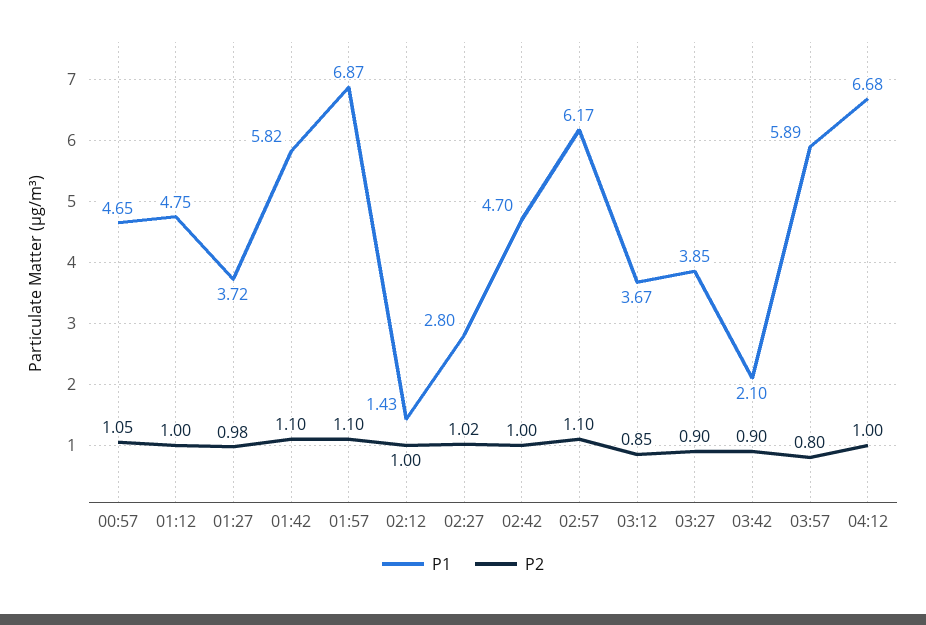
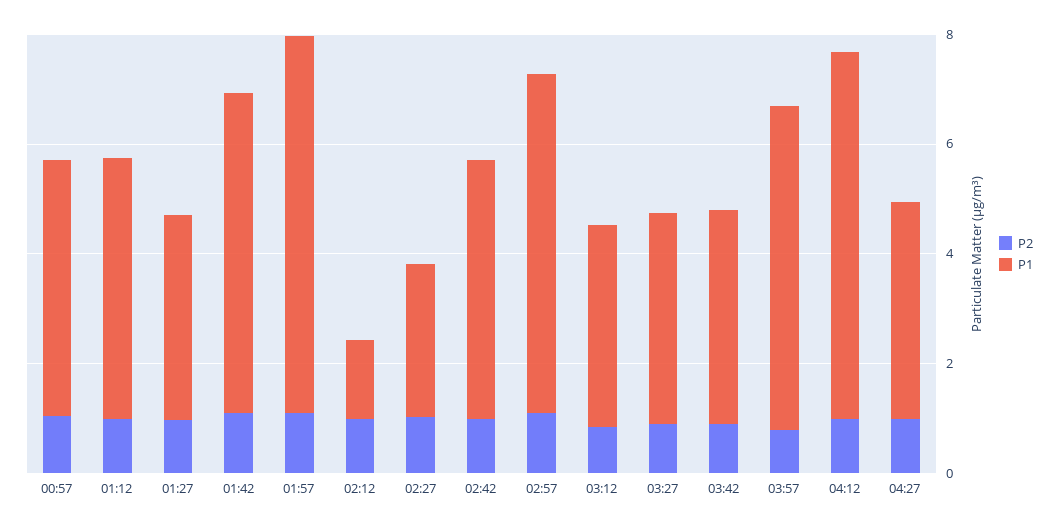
P1, 03:42: 2.1 -> 4
P2, 04:27: none -> 1
P1, 04:27: none -> 4

